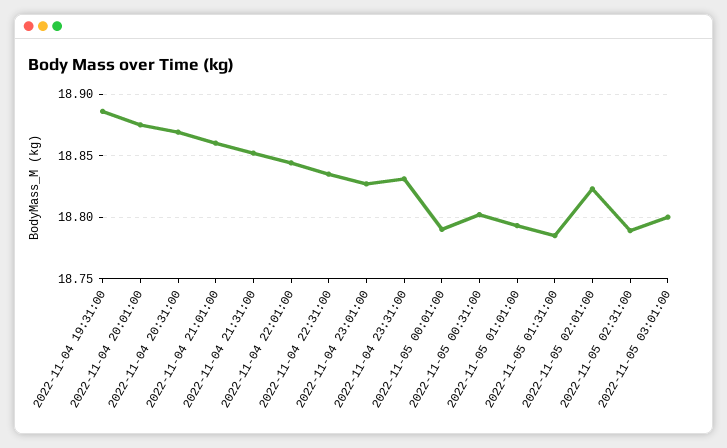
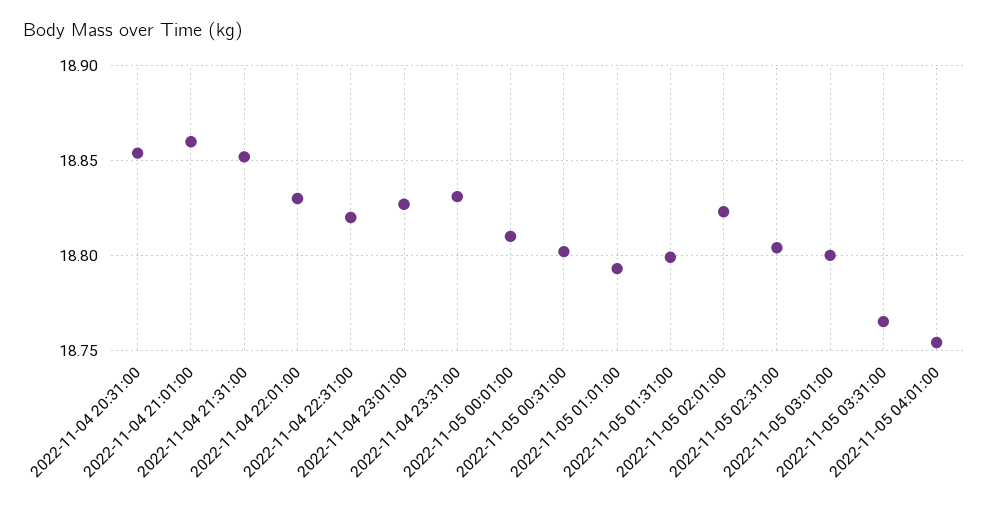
2022-11-04 19:31:00: 18.885 -> none
2022-11-04 20:01:00: 18.875 -> none
2022-11-04 20:31:00: 18.87 -> 18.855
2022-11-04 22:01:00: 18.845 -> 18.83
2022-11-04 22:31:00: 18.835 -> 18.82
2022-11-05 00:01:00: 18.79 -> 18.81
2022-11-05 01:31:00: 18.785 -> 18.8
2022-11-05 02:31:00: 18.79 -> 18.805
2022-11-05 03:31:00: none -> 18.765
2022-11-05 04:01:00: none -> 18.755

